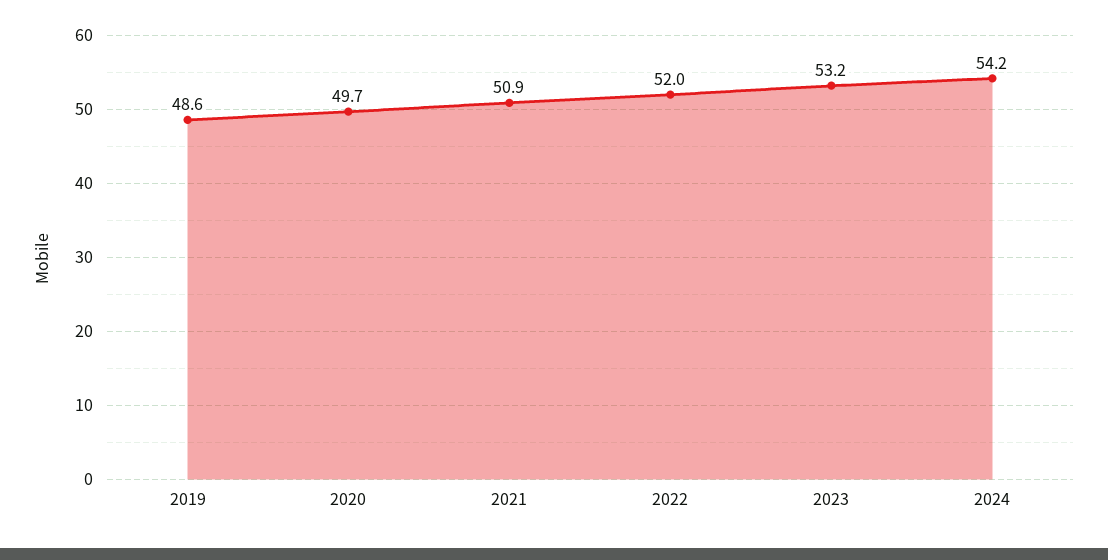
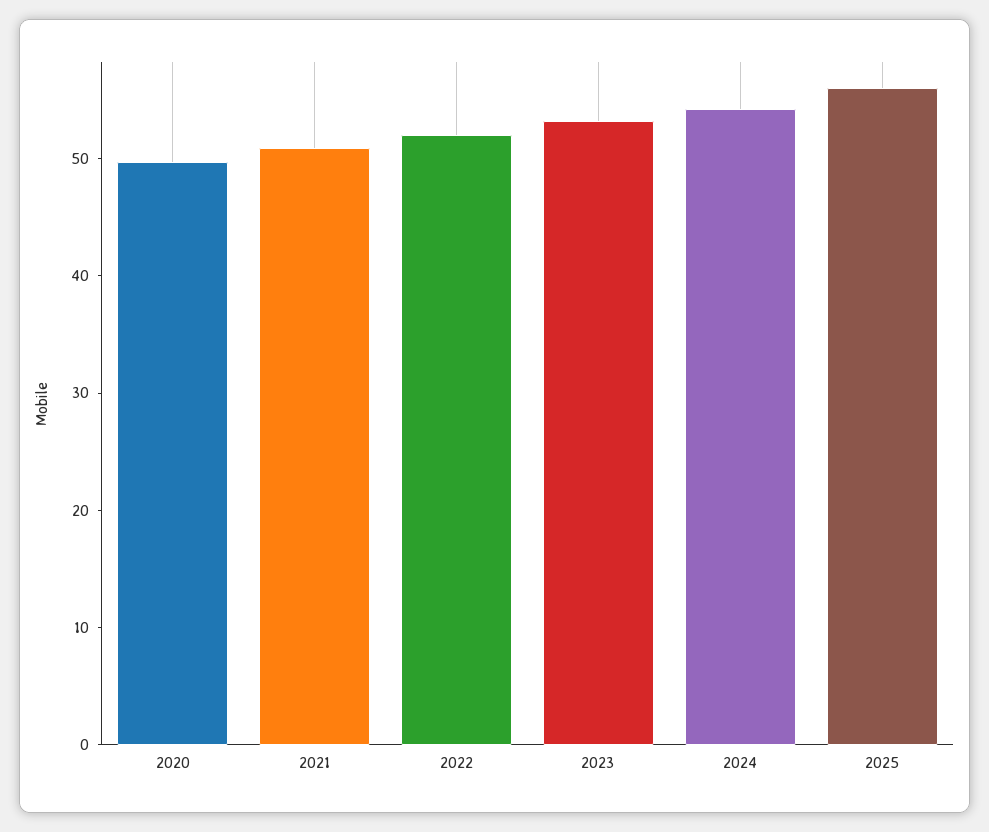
2019: 48.6 -> none
2025: none -> 56

